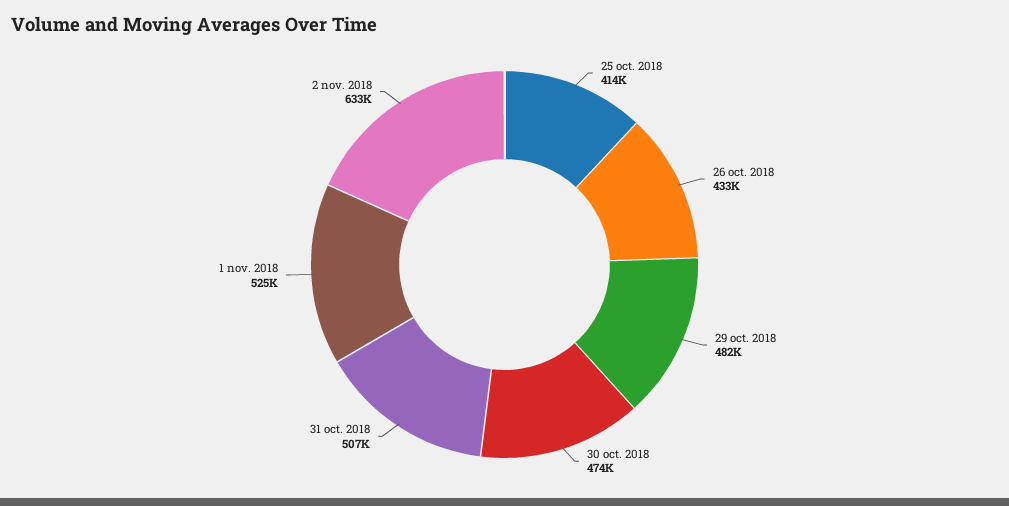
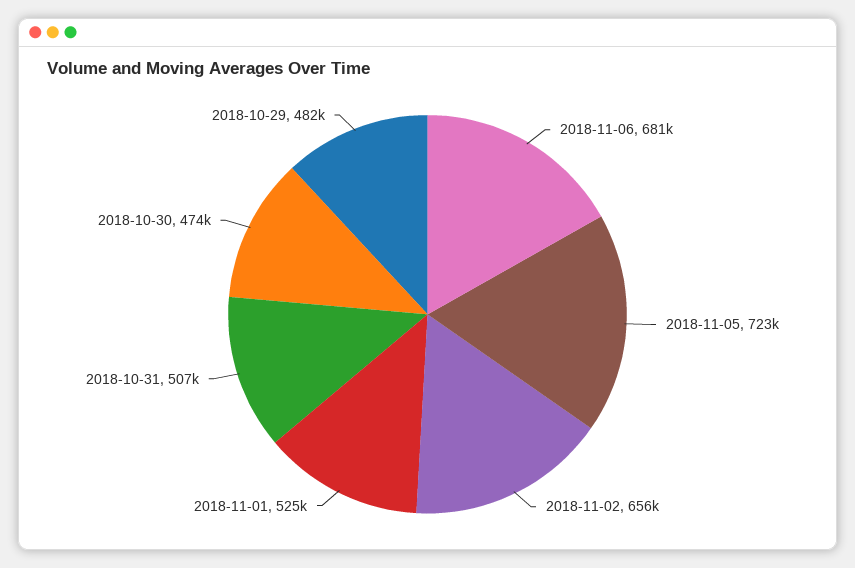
25 oct. 2018: 414000 -> none
26 oct. 2018: 433000 -> none
2 nov. 2018: 633000 -> 656000
2018-11-06: none -> 681000
2018-11-05: none -> 723000

